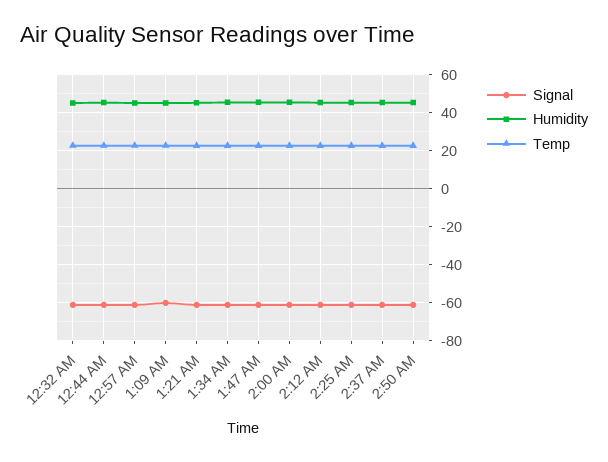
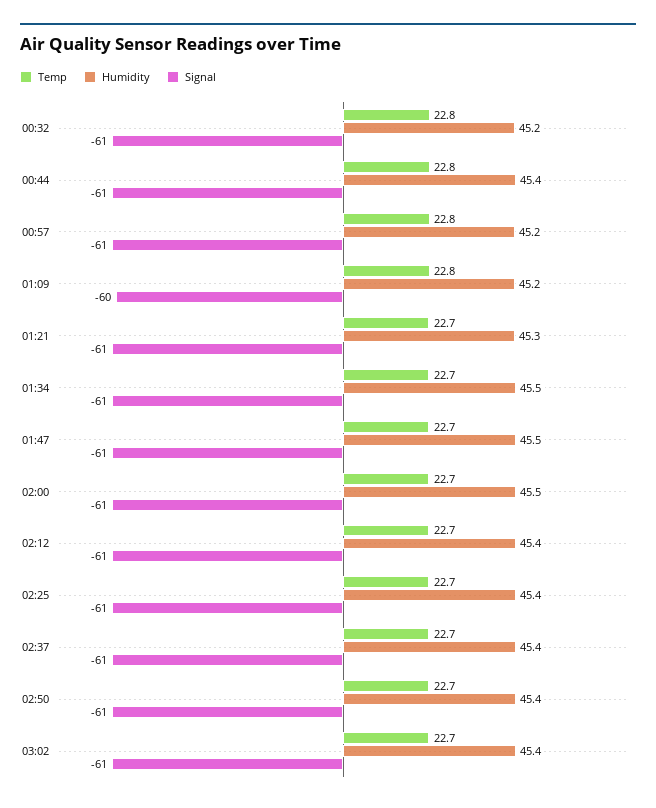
Temp, 03:02: none -> 22.7
Humidity, 03:02: none -> 45.4
Signal, 03:02: none -> -61

